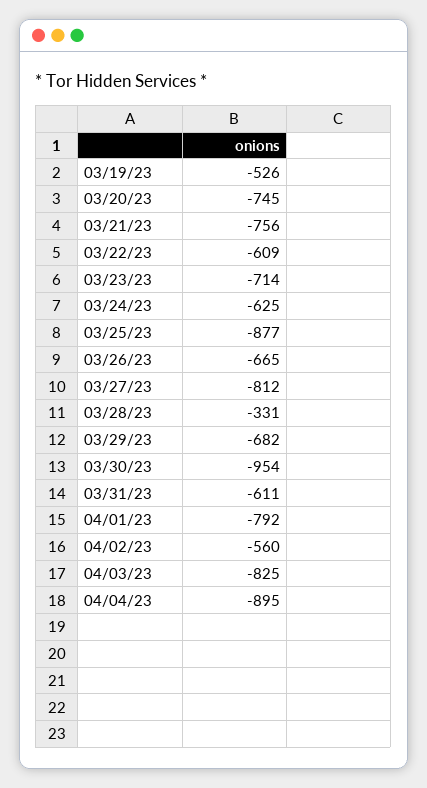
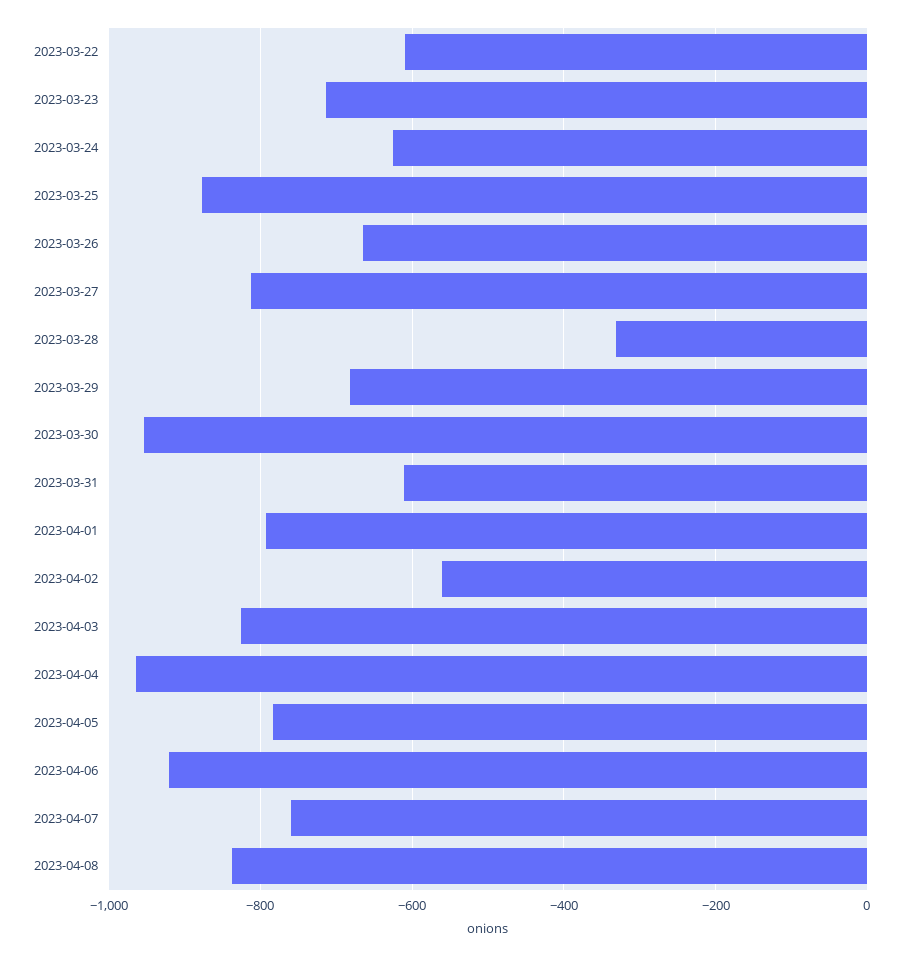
03/19/23: -526 -> none
03/20/23: -745 -> none
03/21/23: -756 -> none
04/04/23: -895 -> -960
2023-04-05: none -> -780
2023-04-06: none -> -920
2023-04-07: none -> -760
2023-04-08: none -> -840

